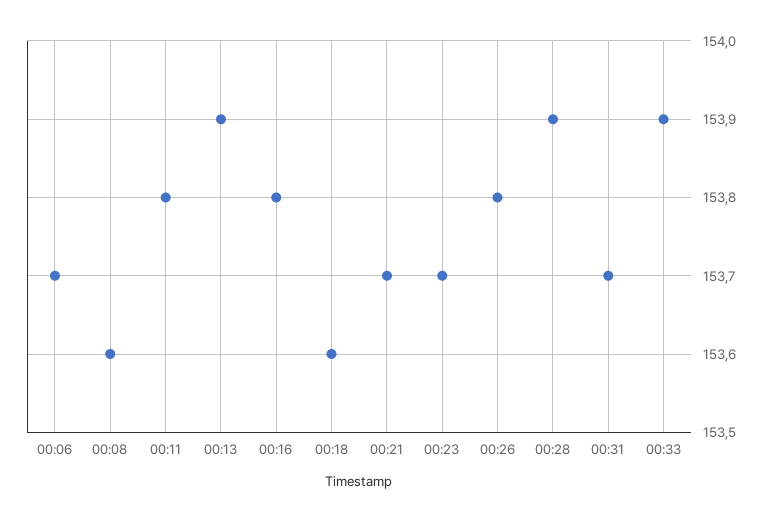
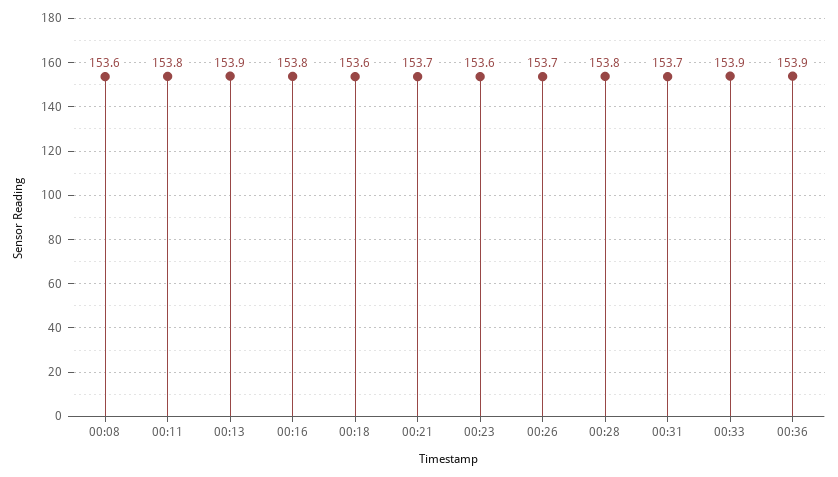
00:06: 153.7 -> none
00:23: 153.7 -> 153.6
00:26: 153.8 -> 153.7
00:28: 153.9 -> 153.8
00:36: none -> 153.9

